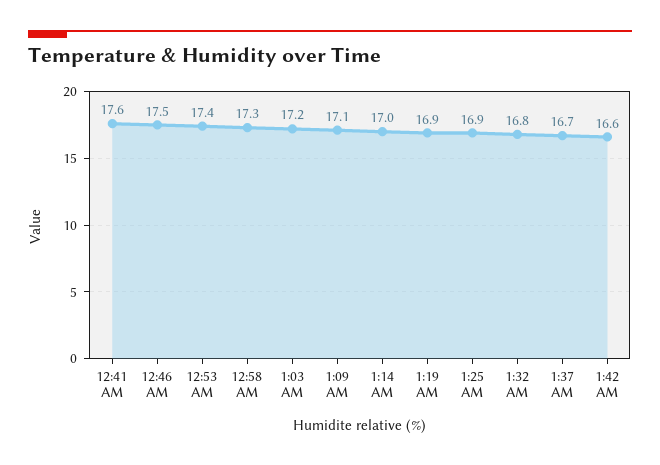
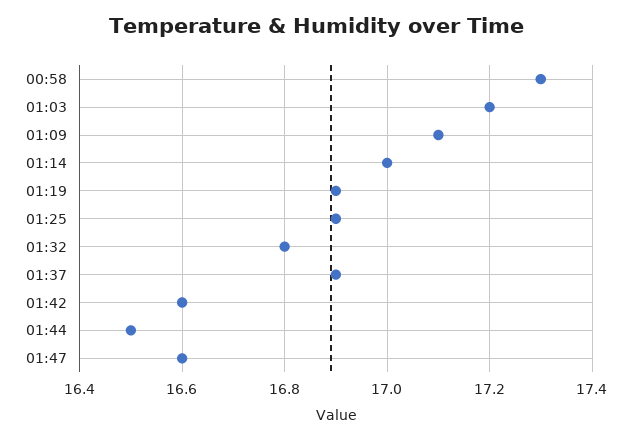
12:41 AM: 17.6 -> none
12:46 AM: 17.5 -> none
12:53 AM: 17.4 -> none
1:37 AM: 16.7 -> 16.9
01:44: none -> 16.5
01:47: none -> 16.6

